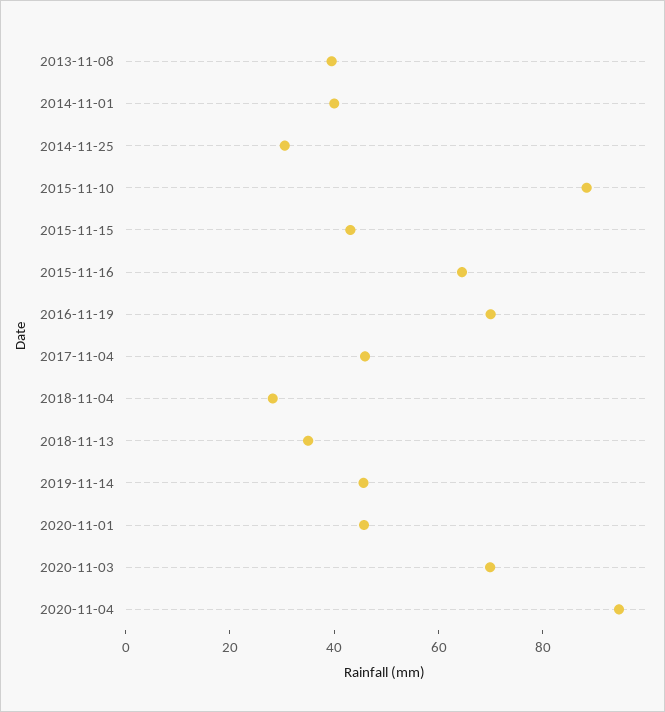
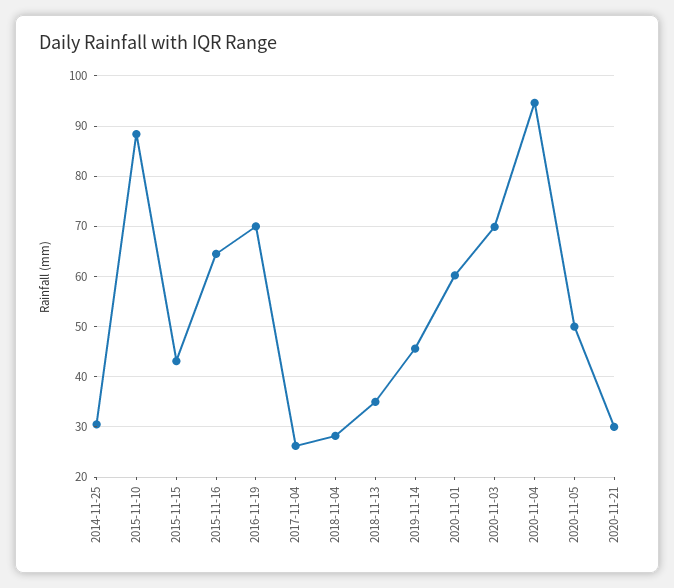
2013-11-08: 40 -> none
2014-11-01: 40 -> none
2017-11-04: 45 -> 26
2020-11-01: 45 -> 60
2020-11-05: none -> 50
2020-11-21: none -> 30

